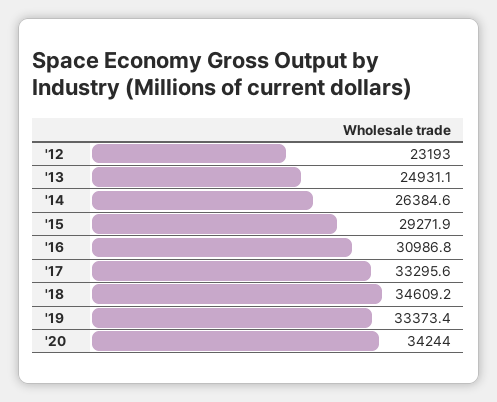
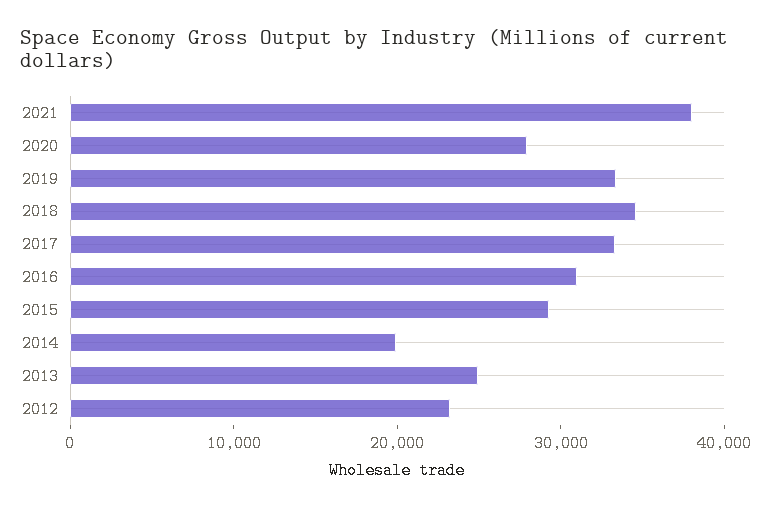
'14: 26384.6 -> 20000
'20: 34244 -> 28000
2021: none -> 38000

